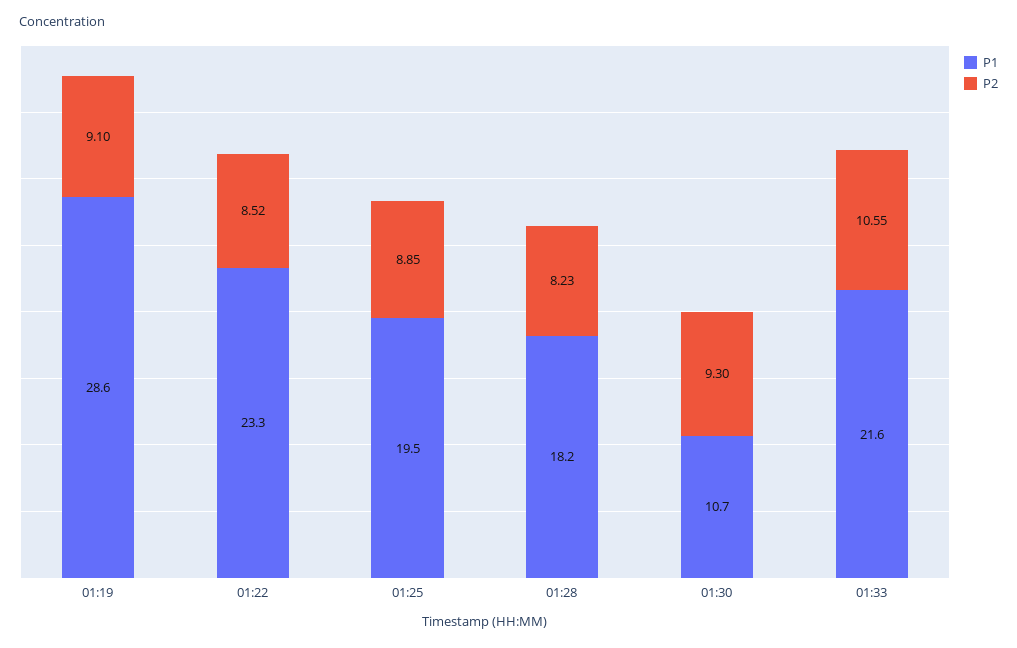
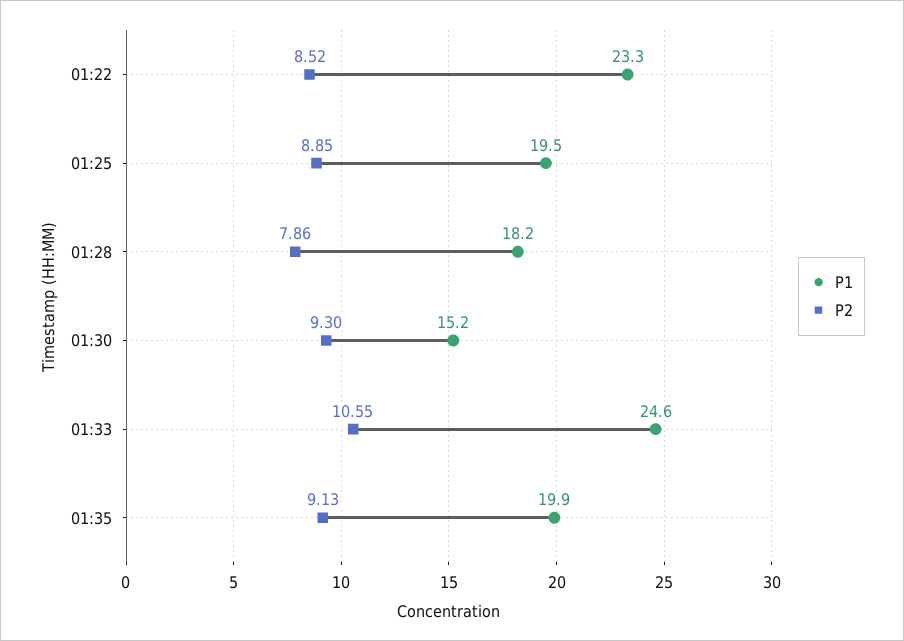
P1, 01:19: 28.6 -> none
P2, 01:19: 9.1 -> none
P2, 01:28: 8.23 -> 7.86
P1, 01:30: 10.7 -> 15.2
P1, 01:33: 21.6 -> 24.6
P1, 01:35: none -> 19.9
P2, 01:35: none -> 9.13

